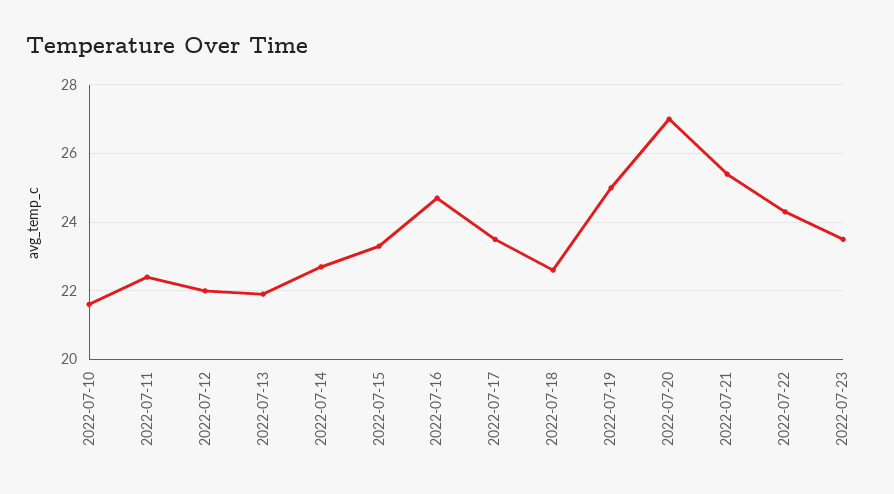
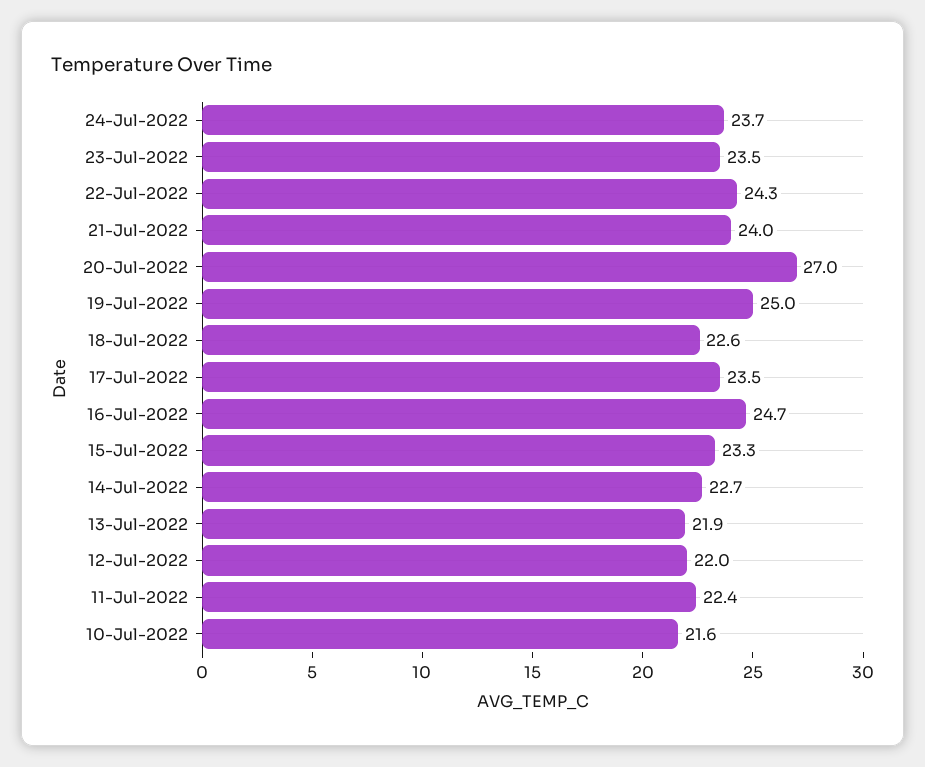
2022-07-21: 25.5 -> 24
24-Jul-2022: none -> 23.7

